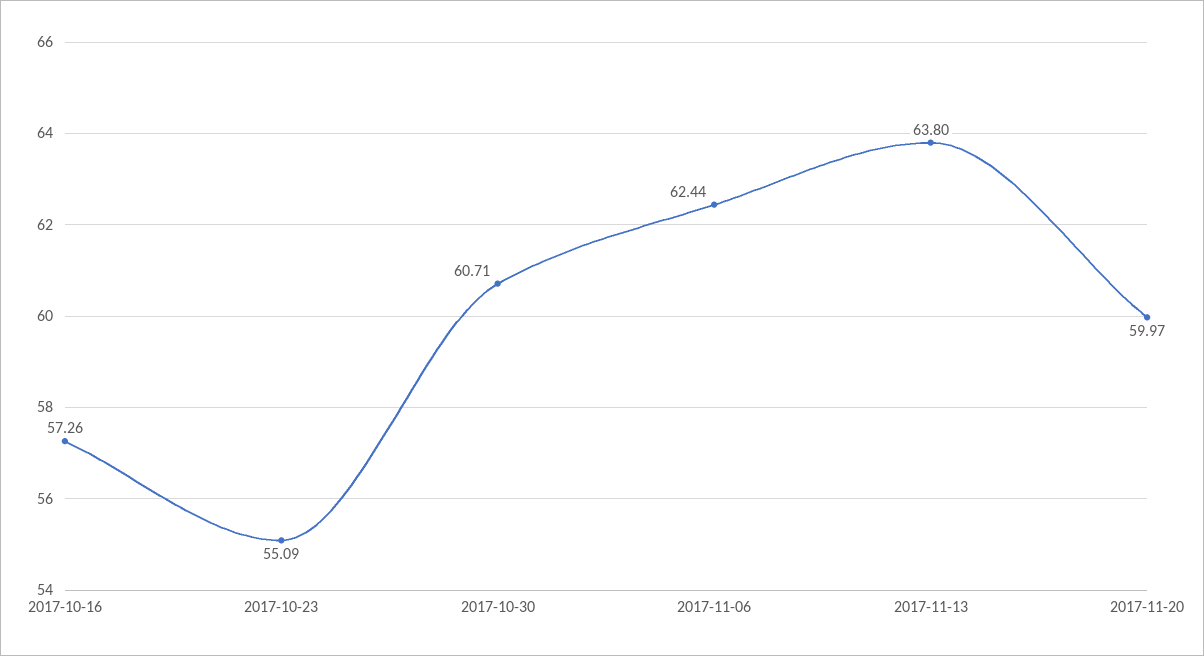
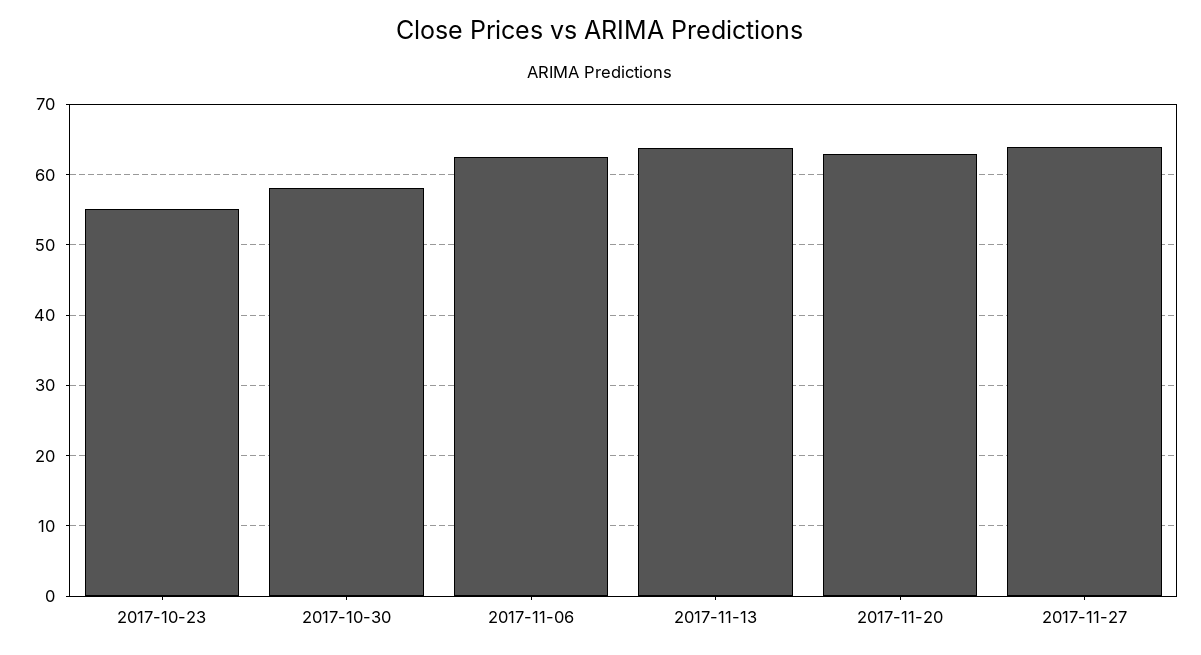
2017-10-16: 57.26 -> none
2017-10-30: 60.71 -> 58
2017-11-20: 59.97 -> 63
2017-11-27: none -> 64

